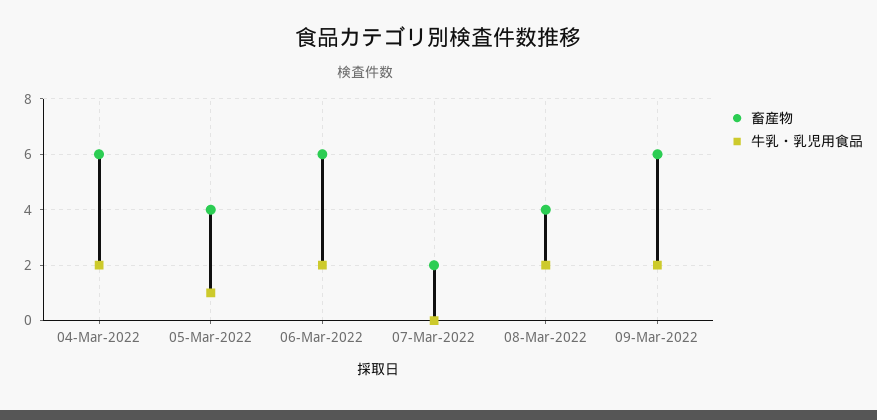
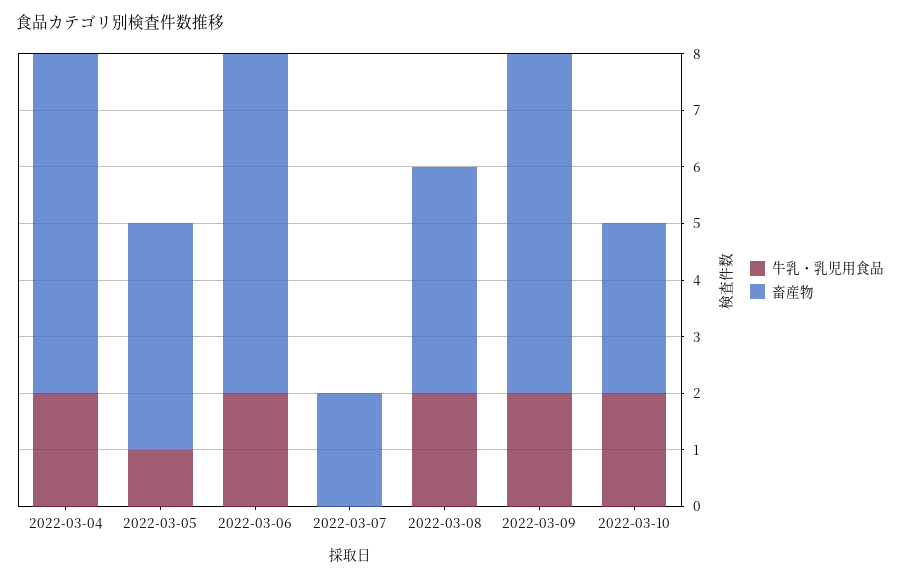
牛乳・乳児用食品, 2022-03-10: none -> 2
畜産物, 2022-03-10: none -> 3

